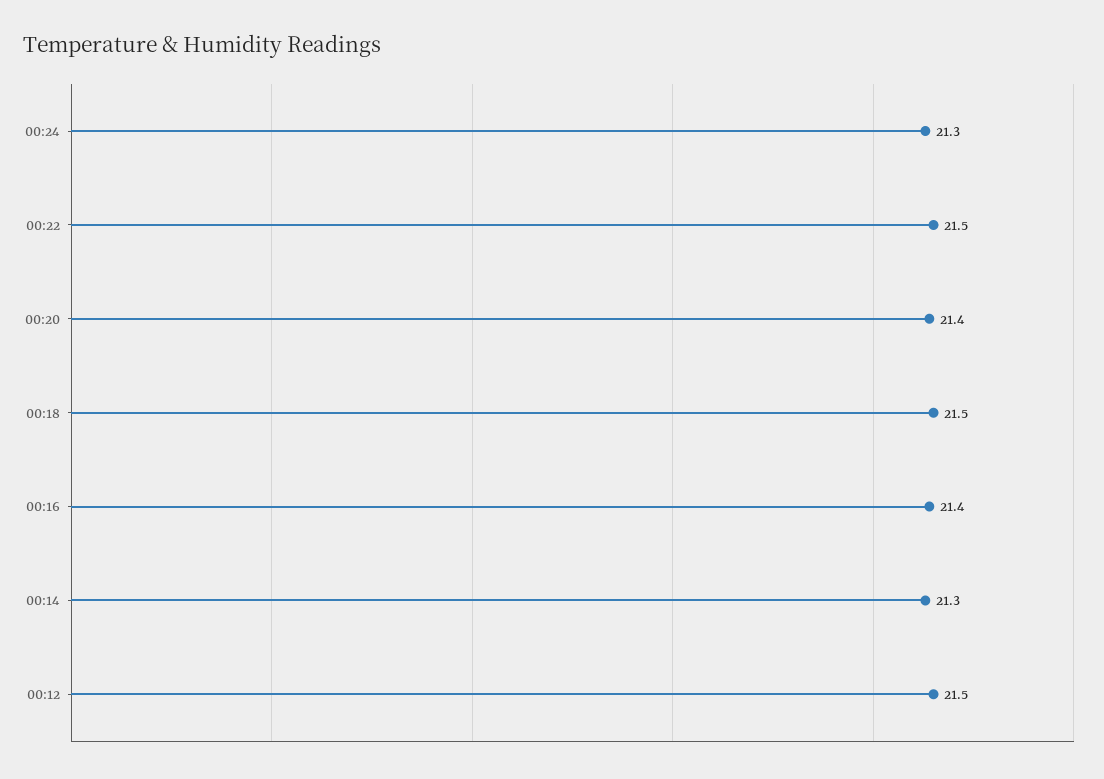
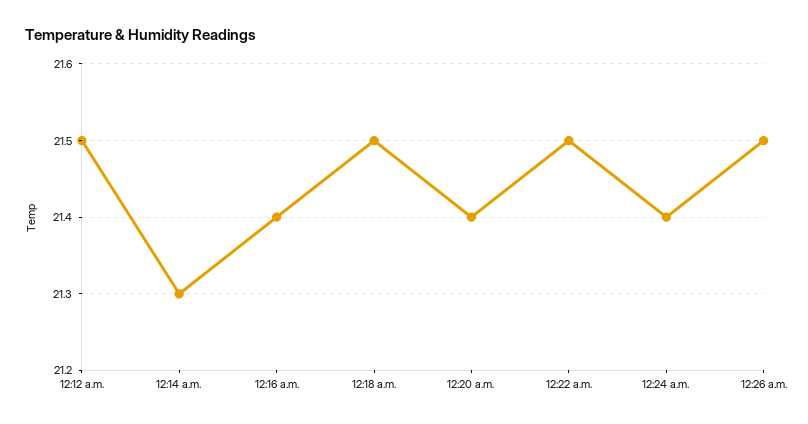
00:24: 21.3 -> 21.4
12:26 a.m.: none -> 21.5

